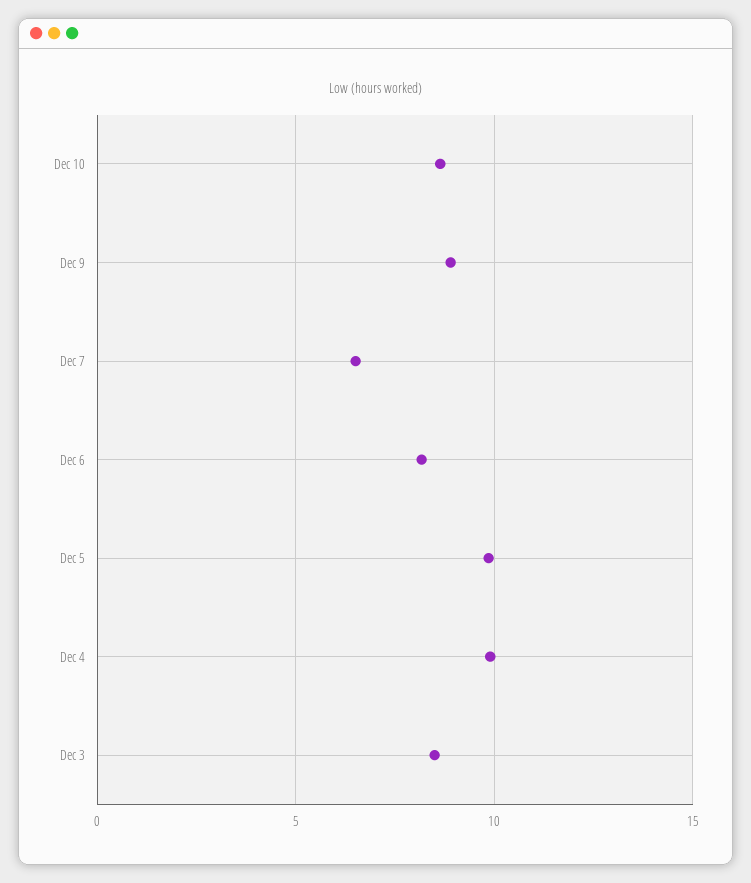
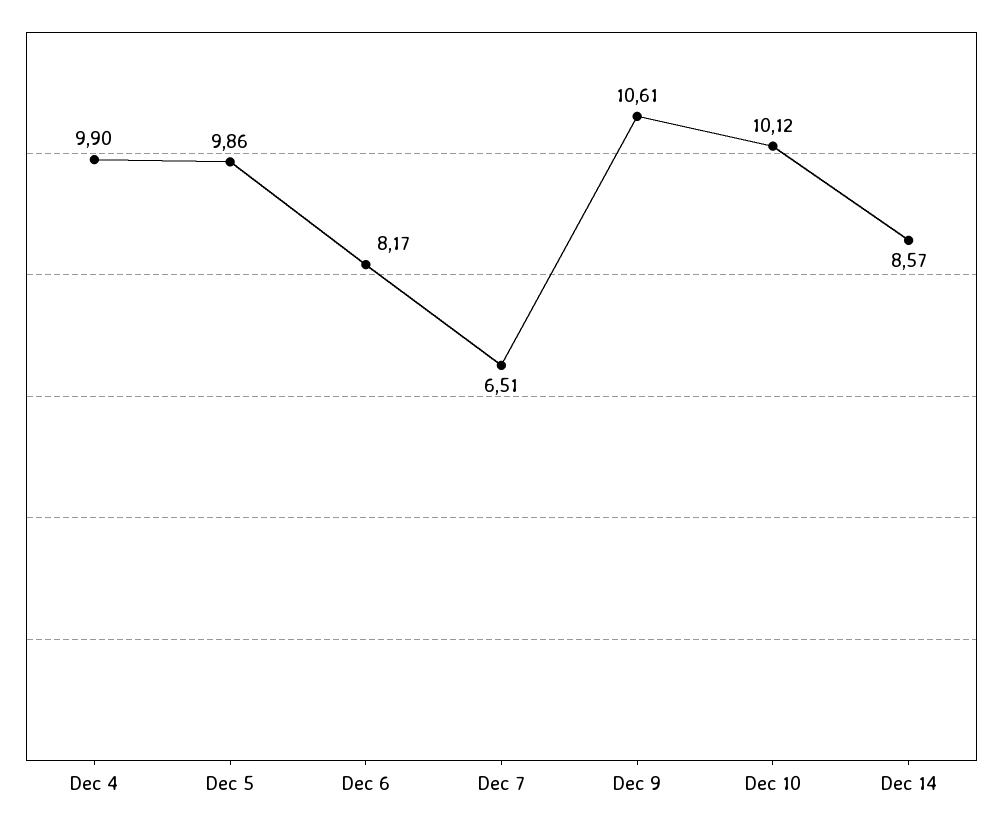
Dec 10: 8.5 -> 10.12
Dec 9: 9 -> 10.61
Dec 3: 8.5 -> none
Dec 14: none -> 8.57

